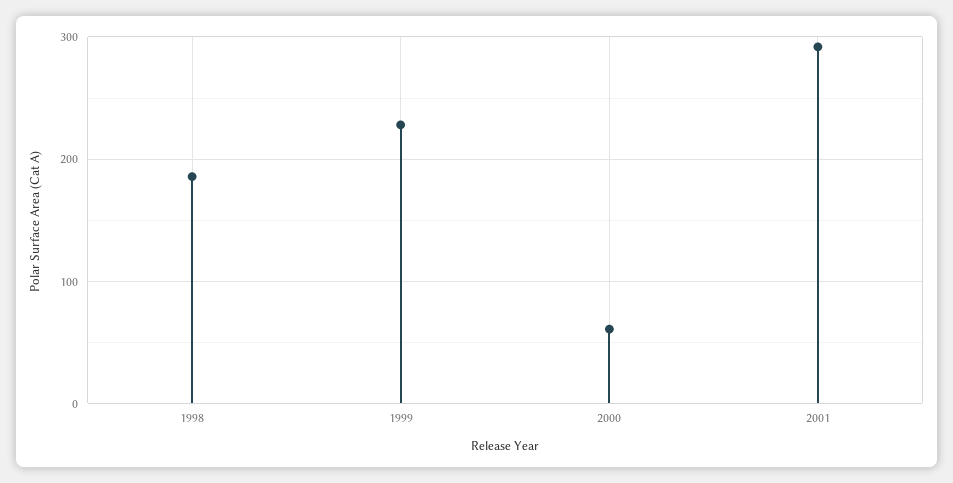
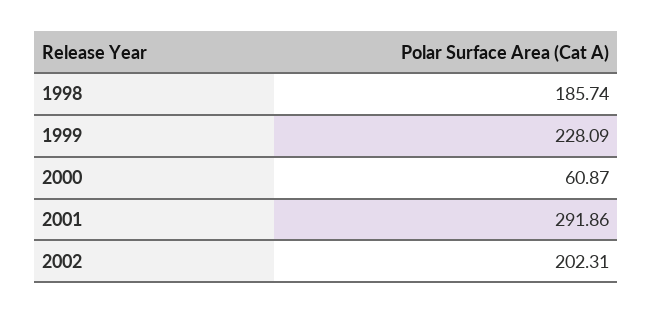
2002: none -> 202.31

